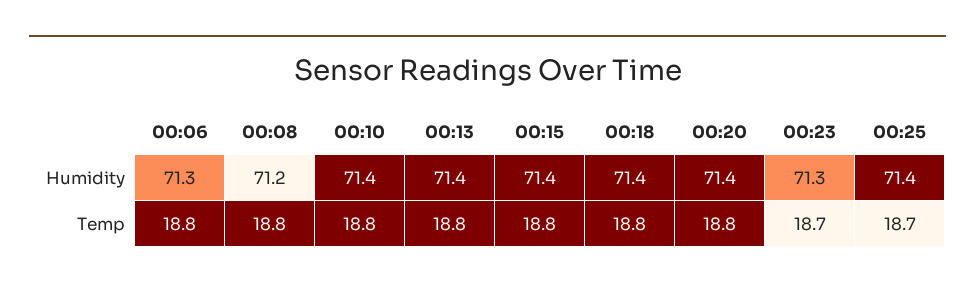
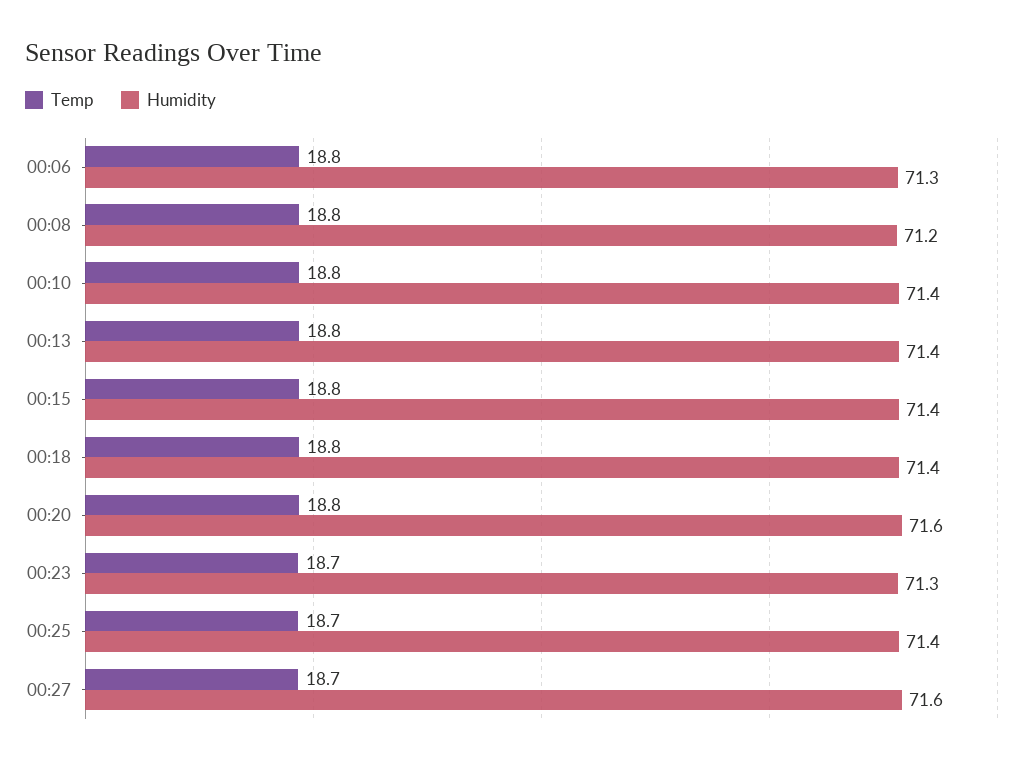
Humidity, 00:20: 71.4 -> 71.6
Temp, 00:27: none -> 18.7
Humidity, 00:27: none -> 71.6

